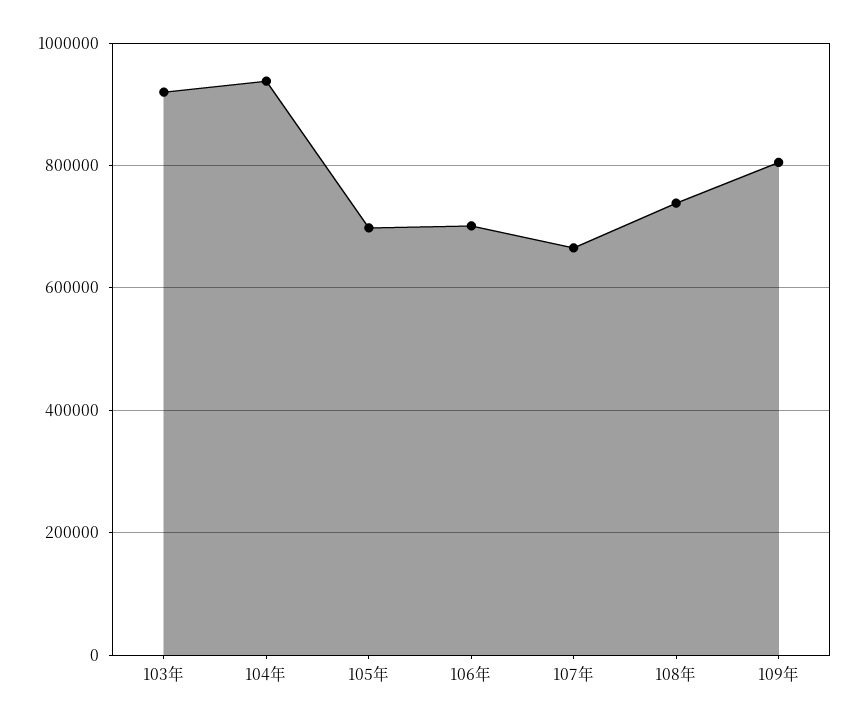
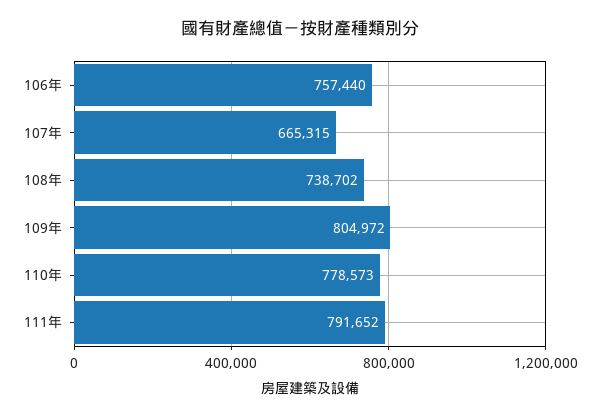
103年: 920000 -> none
104年: 940000 -> none
105年: 700000 -> none
106年: 700000 -> 757440
110年: none -> 778573
111年: none -> 791652

